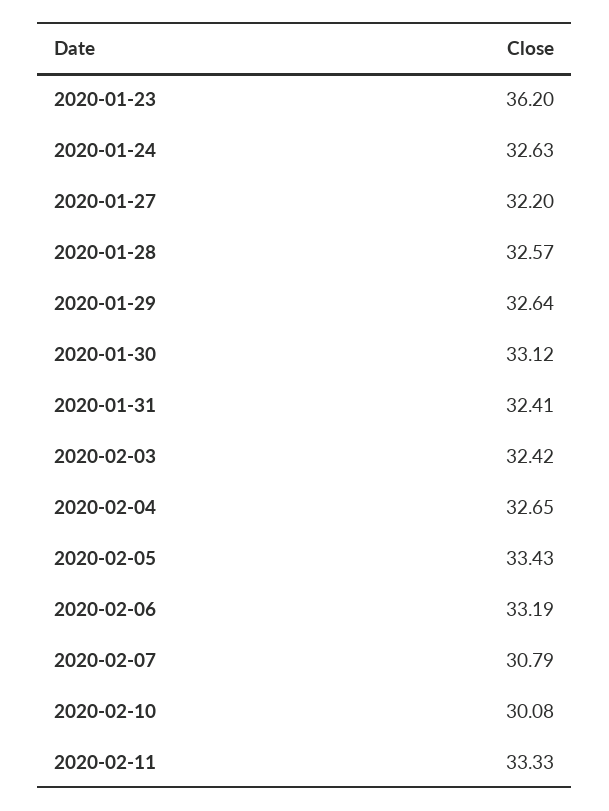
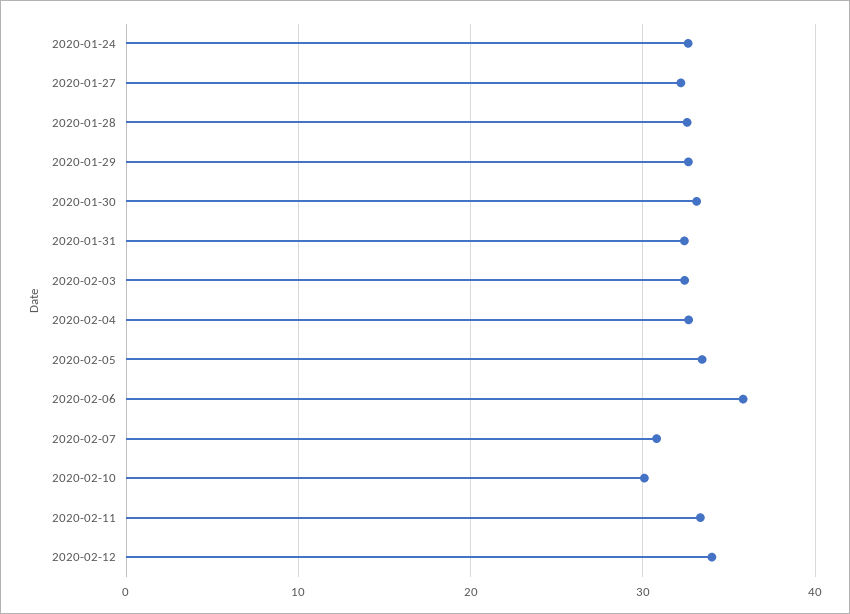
2020-01-23: 36.2 -> none
2020-02-06: 33.19 -> 36
2020-02-12: none -> 34

